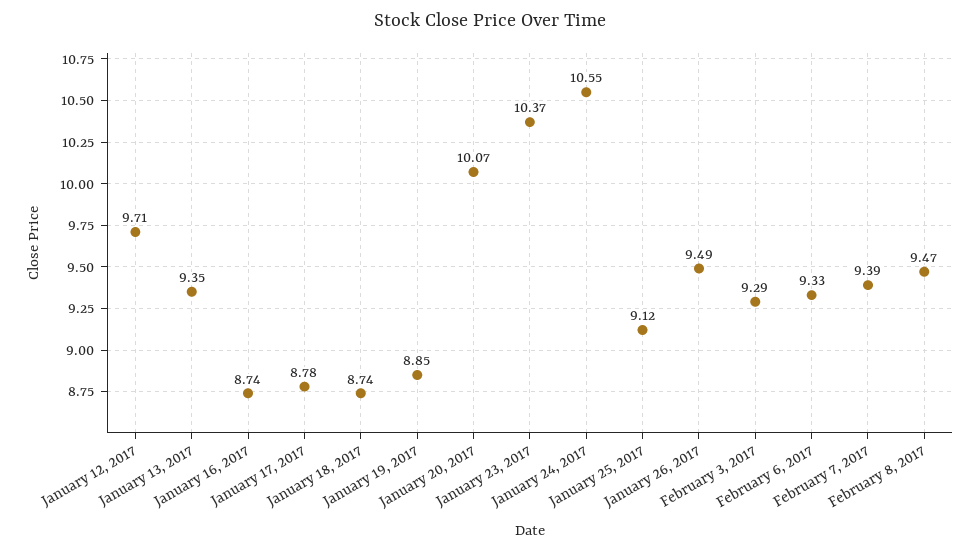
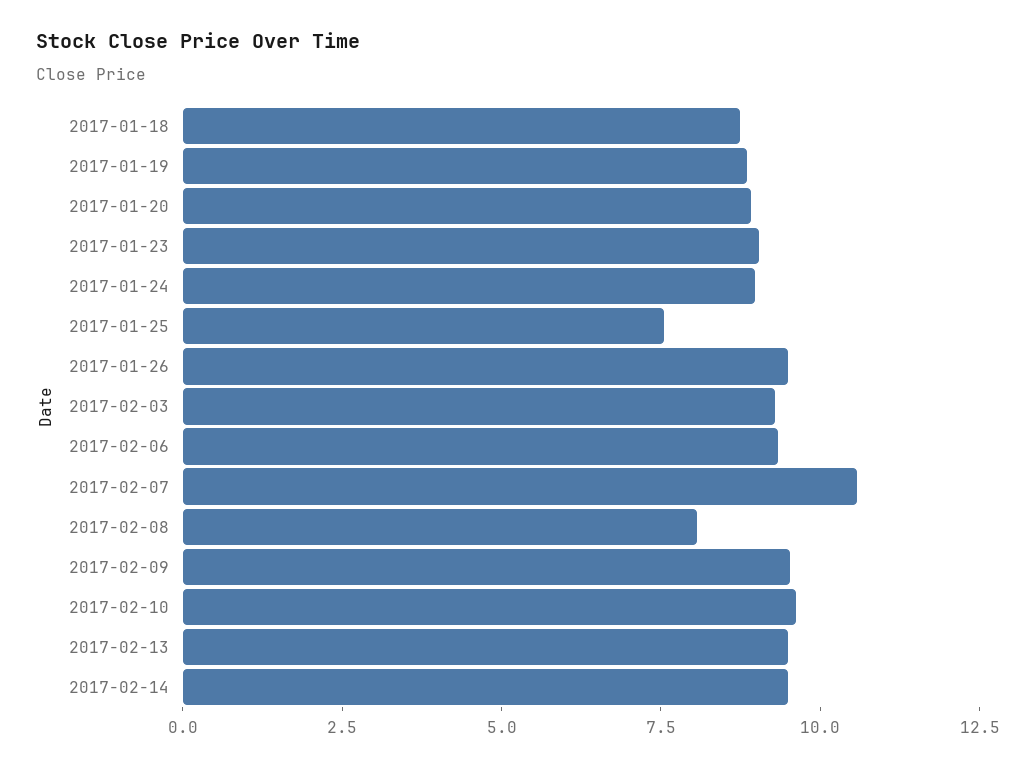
January 12, 2017: 9.71 -> none
January 13, 2017: 9.35 -> none
January 16, 2017: 8.74 -> none
January 17, 2017: 8.78 -> none
January 20, 2017: 10.07 -> 9
January 23, 2017: 10.37 -> 9
January 24, 2017: 10.55 -> 9
January 25, 2017: 9.12 -> 7.5
February 7, 2017: 9.39 -> 10.5
February 8, 2017: 9.47 -> 8
2017-02-09: none -> 9.5
2017-02-10: none -> 9.5
2017-02-13: none -> 9.5
2017-02-14: none -> 9.5

